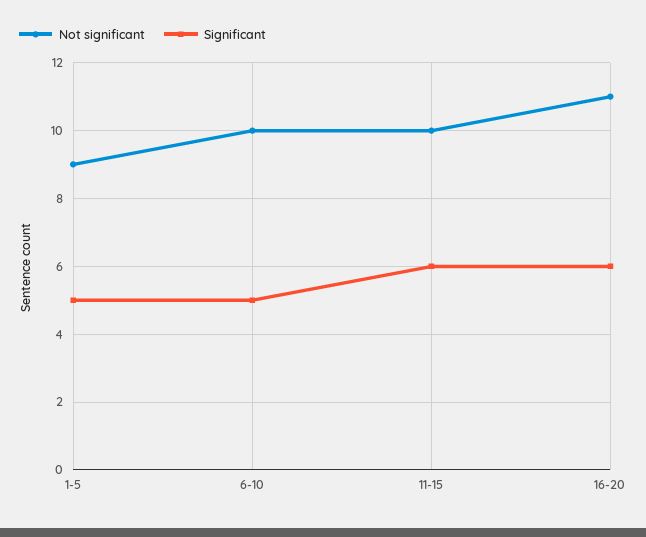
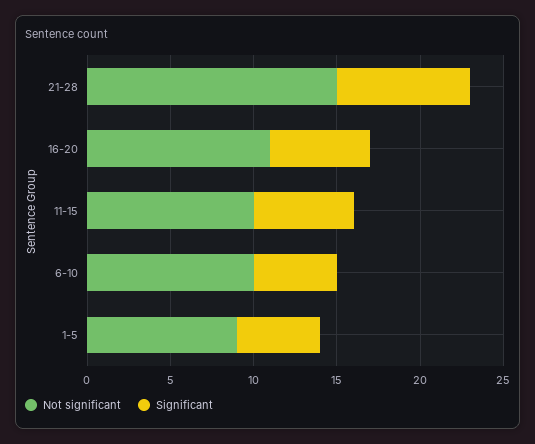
Not significant, 21-28: none -> 15
Significant, 21-28: none -> 8

